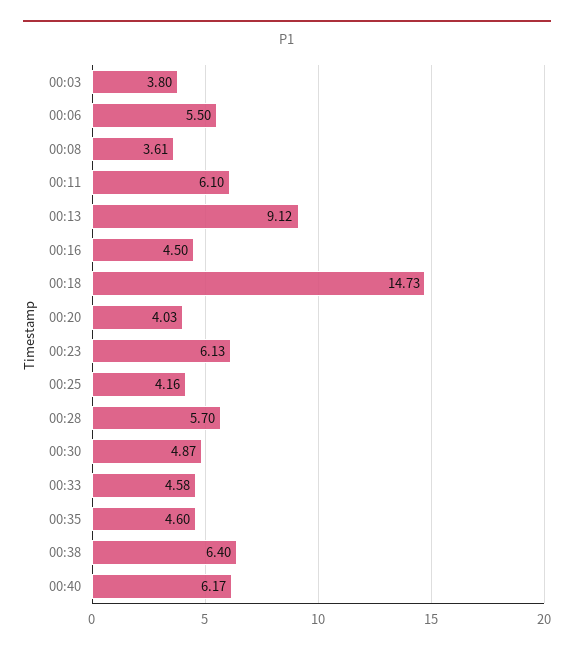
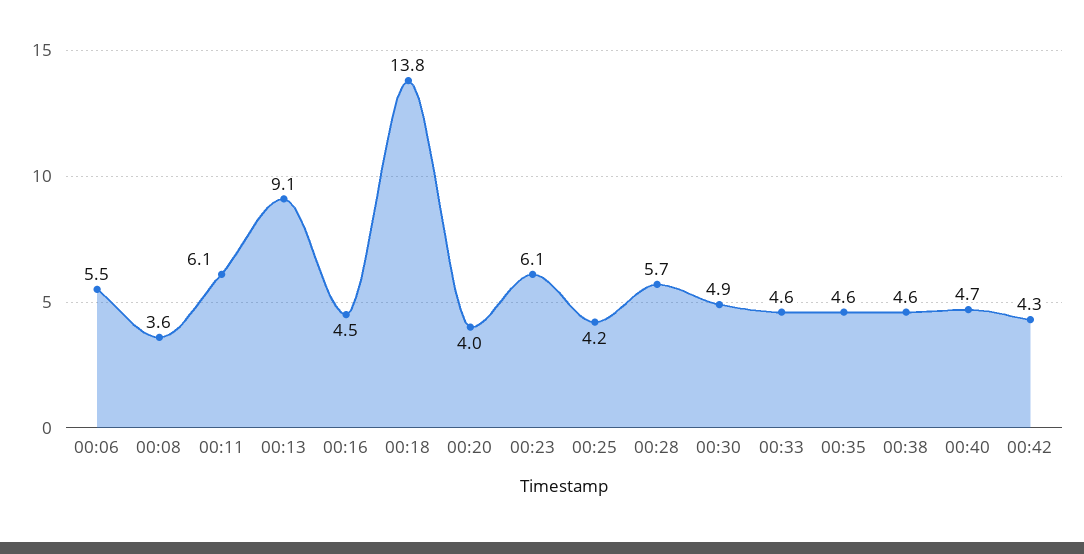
00:03: 3.8 -> none
00:18: 14.73 -> 13.8
00:38: 6.4 -> 4.6
00:40: 6.17 -> 4.7
00:42: none -> 4.3

